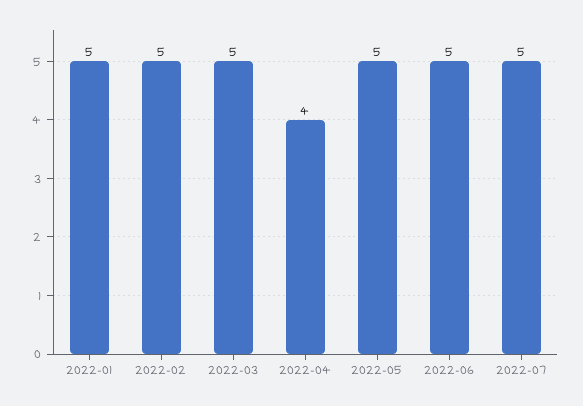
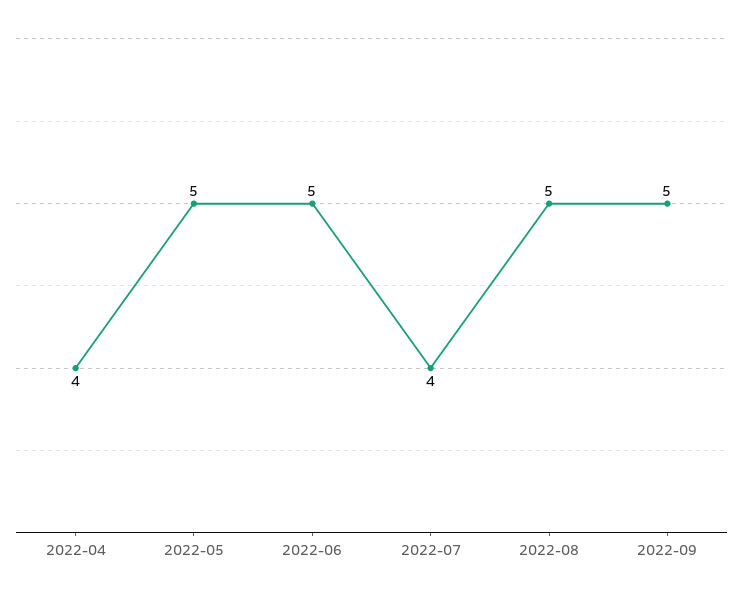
2022-01: 5 -> none
2022-02: 5 -> none
2022-03: 5 -> none
2022-07: 5 -> 4
2022-08: none -> 5
2022-09: none -> 5

